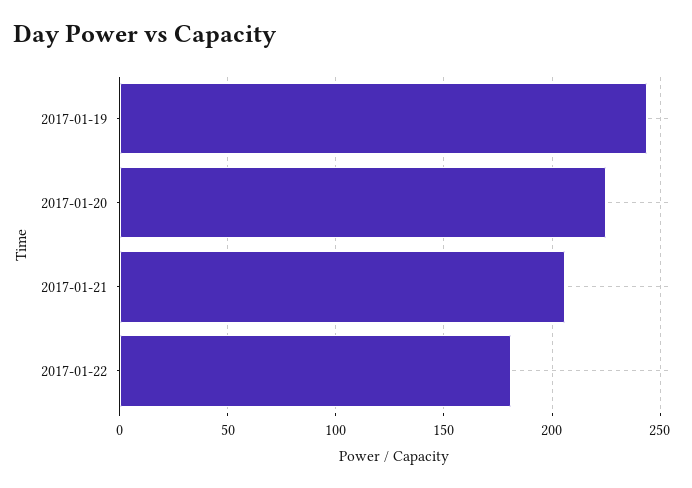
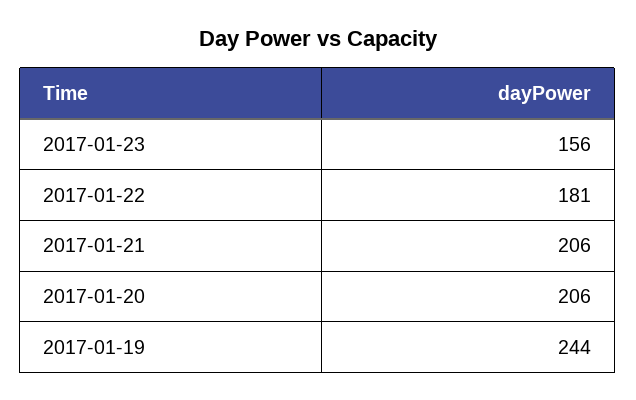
2017-01-20: 225 -> 206
2017-01-23: none -> 156

